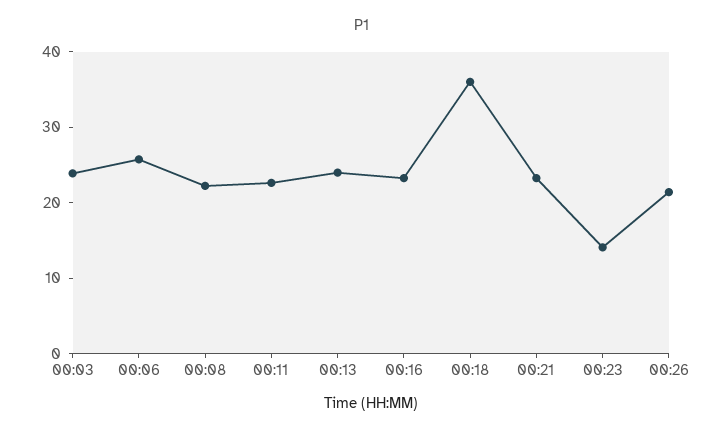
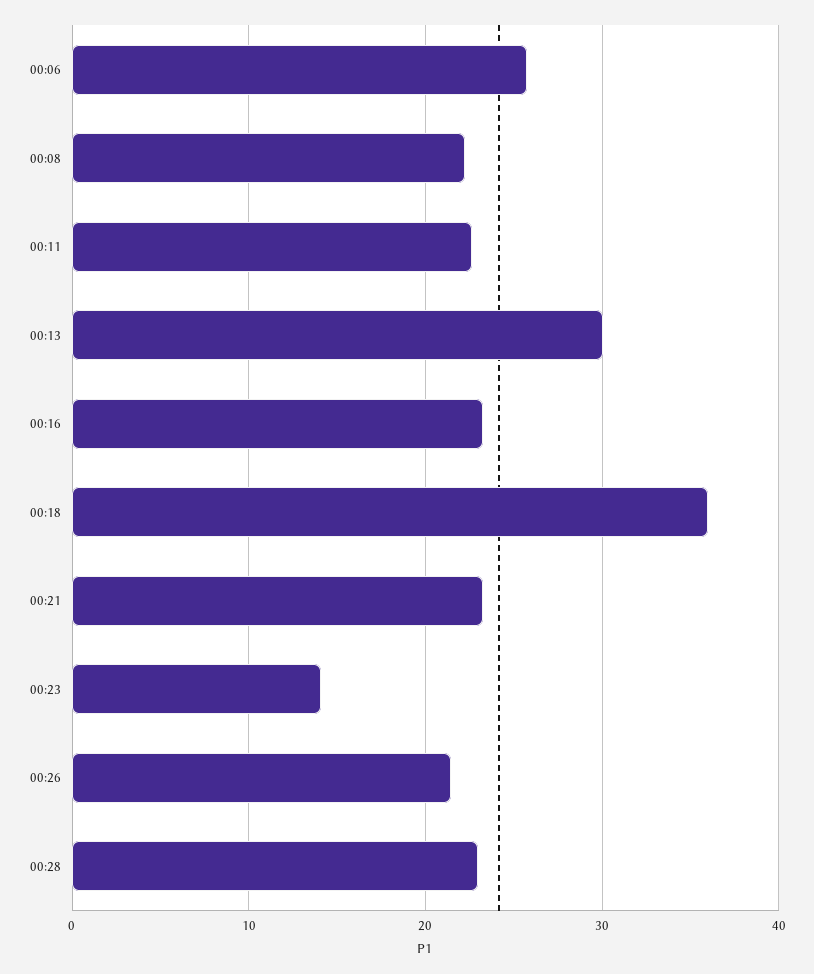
00:03: 24 -> none
00:13: 24 -> 30
00:28: none -> 23

